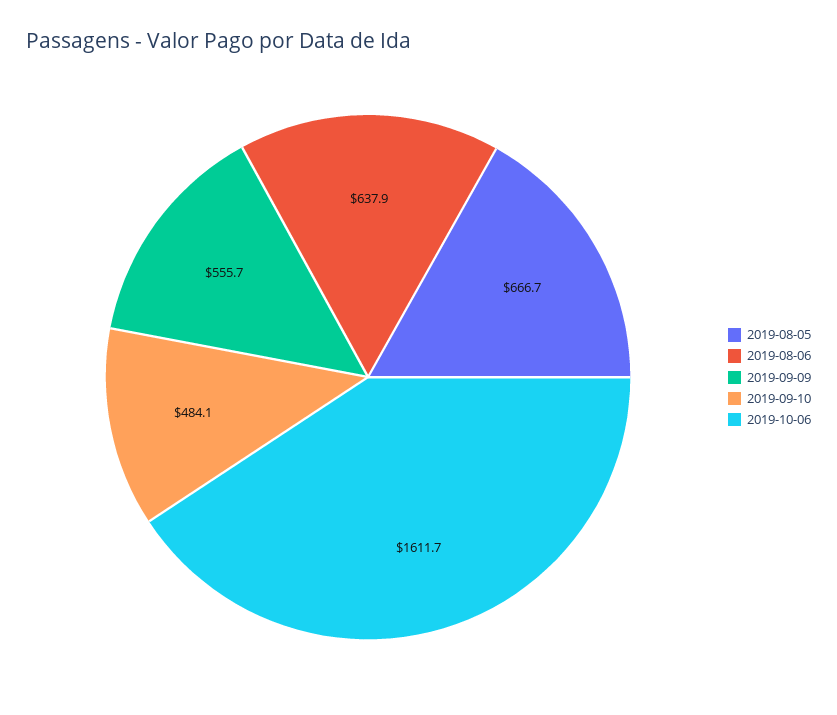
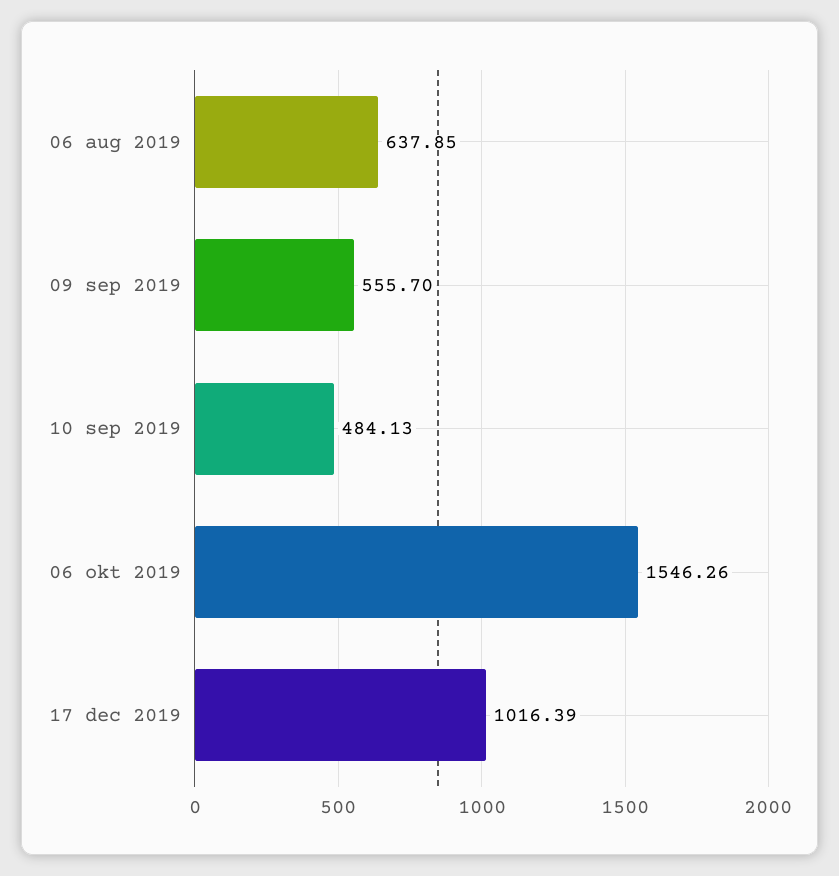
2019-08-05: 666.7 -> none
2019-10-06: 1611.7 -> 1546.26
17 dec 2019: none -> 1016.39

